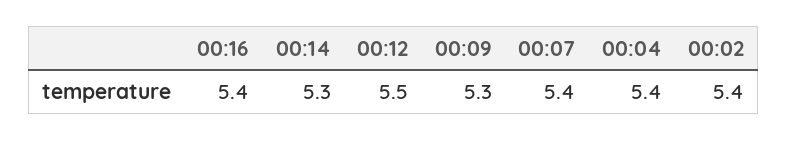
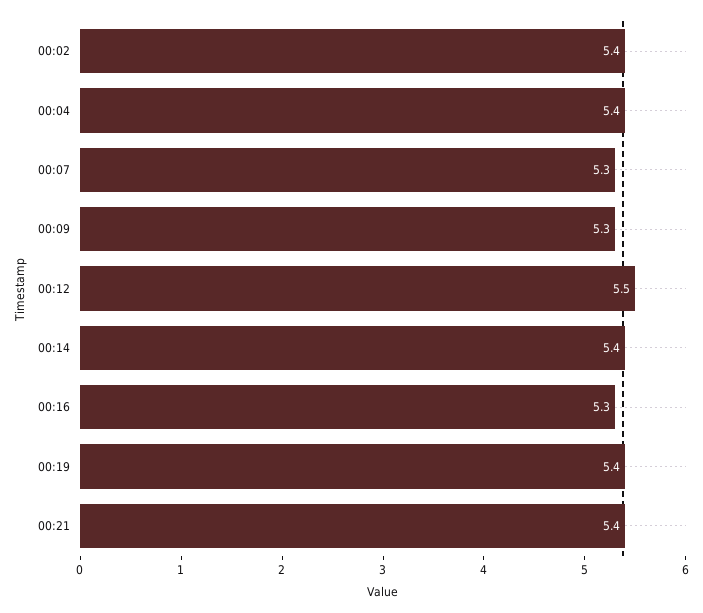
00:16: 5.4 -> 5.3
00:14: 5.3 -> 5.4
00:07: 5.4 -> 5.3
00:19: none -> 5.4
00:21: none -> 5.4

